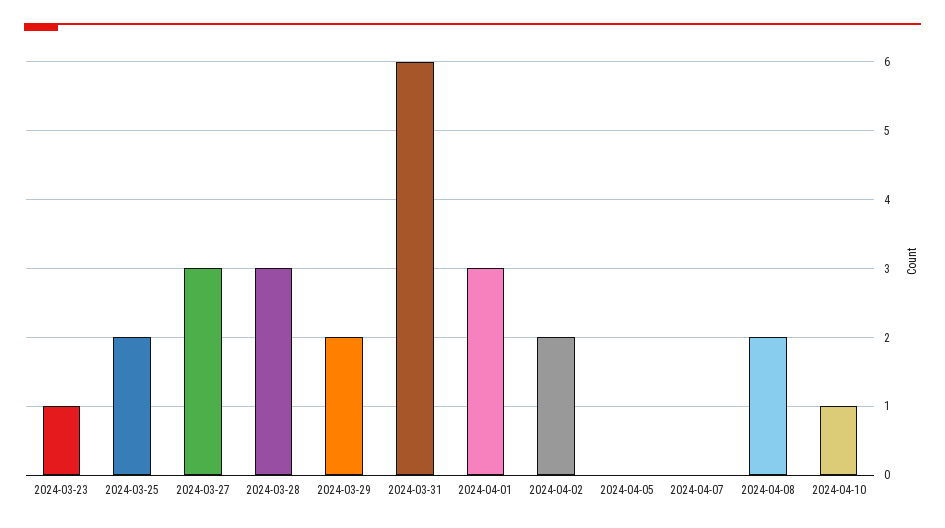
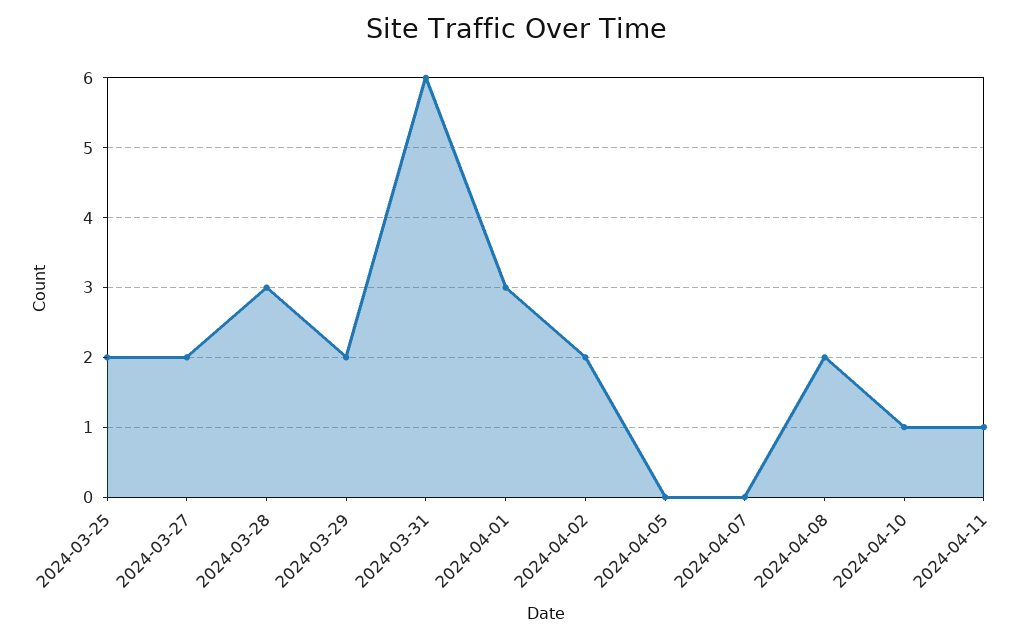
2024-03-23: 1 -> none
2024-03-27: 3 -> 2
2024-04-11: none -> 1

